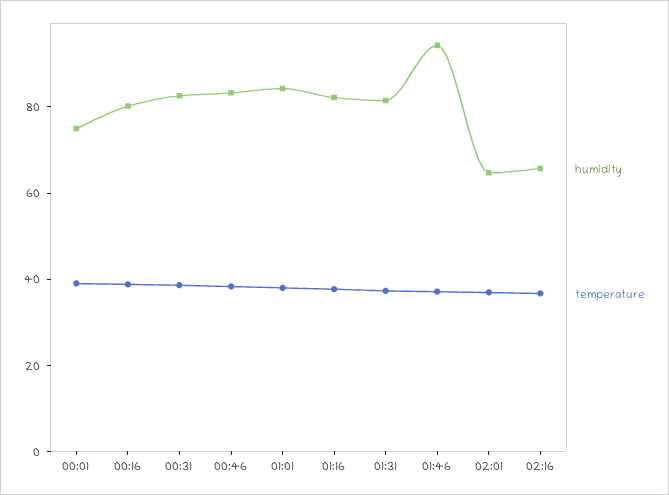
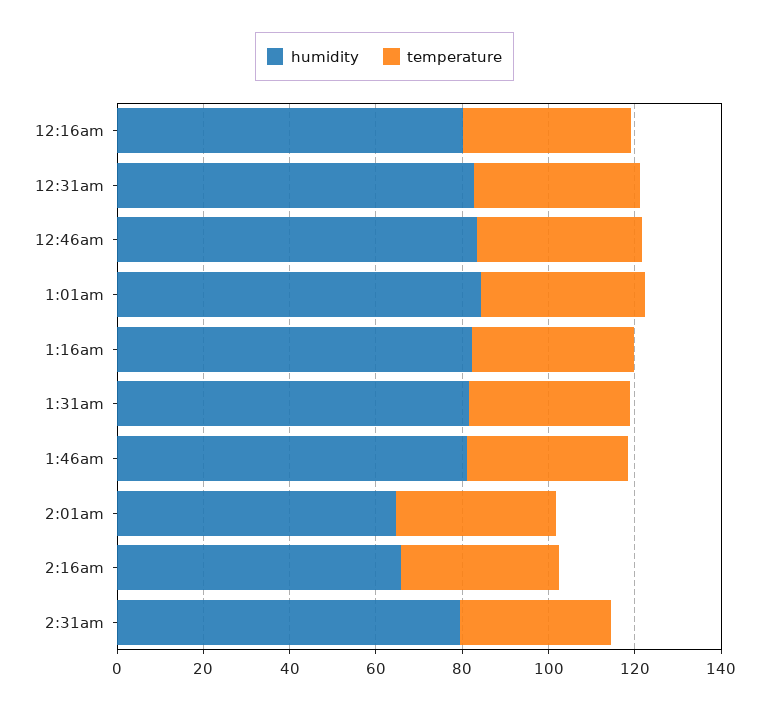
humidity, 00:01: 75 -> none
temperature, 00:01: 40 -> none
humidity, 01:46: 95 -> 80
humidity, 2:31am: none -> 80
temperature, 2:31am: none -> 35

